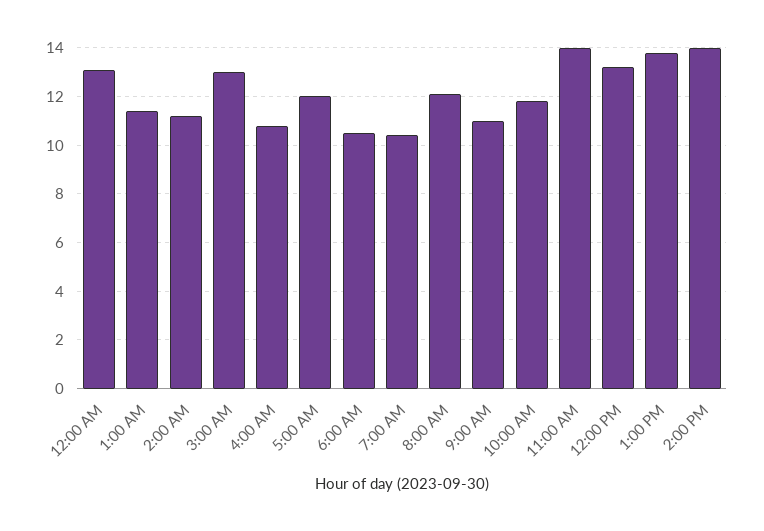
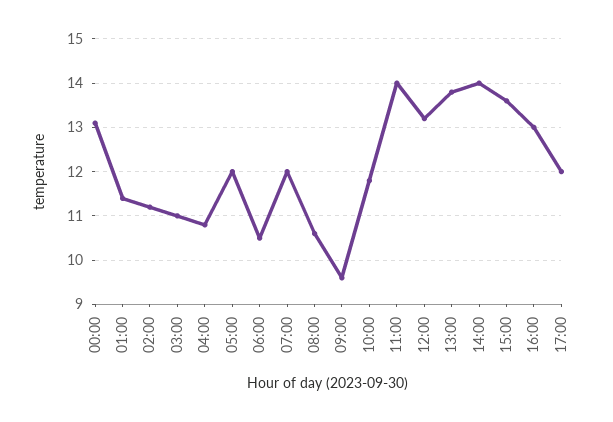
3:00 AM: 13 -> 11
7:00 AM: 10.5 -> 12
8:00 AM: 12 -> 10.5
9:00 AM: 11 -> 9.5
15:00: none -> 13.5
16:00: none -> 13
17:00: none -> 12

